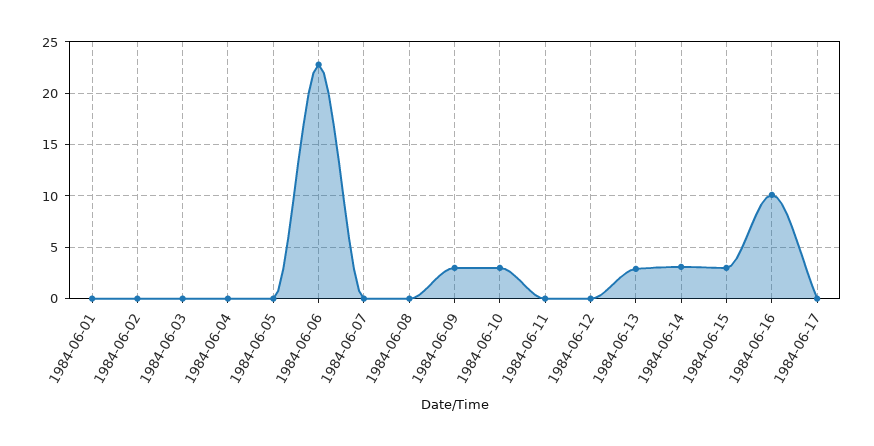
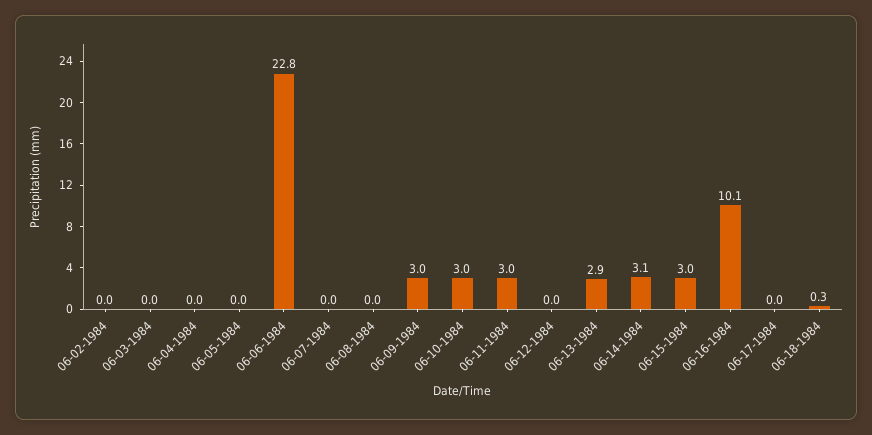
1984-06-01: 0 -> none
1984-06-11: 0 -> 3
06-18-1984: none -> 0.3

